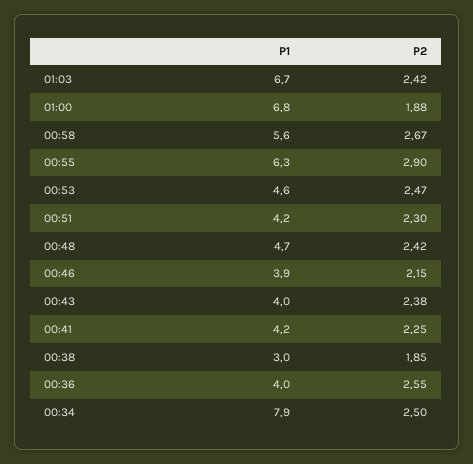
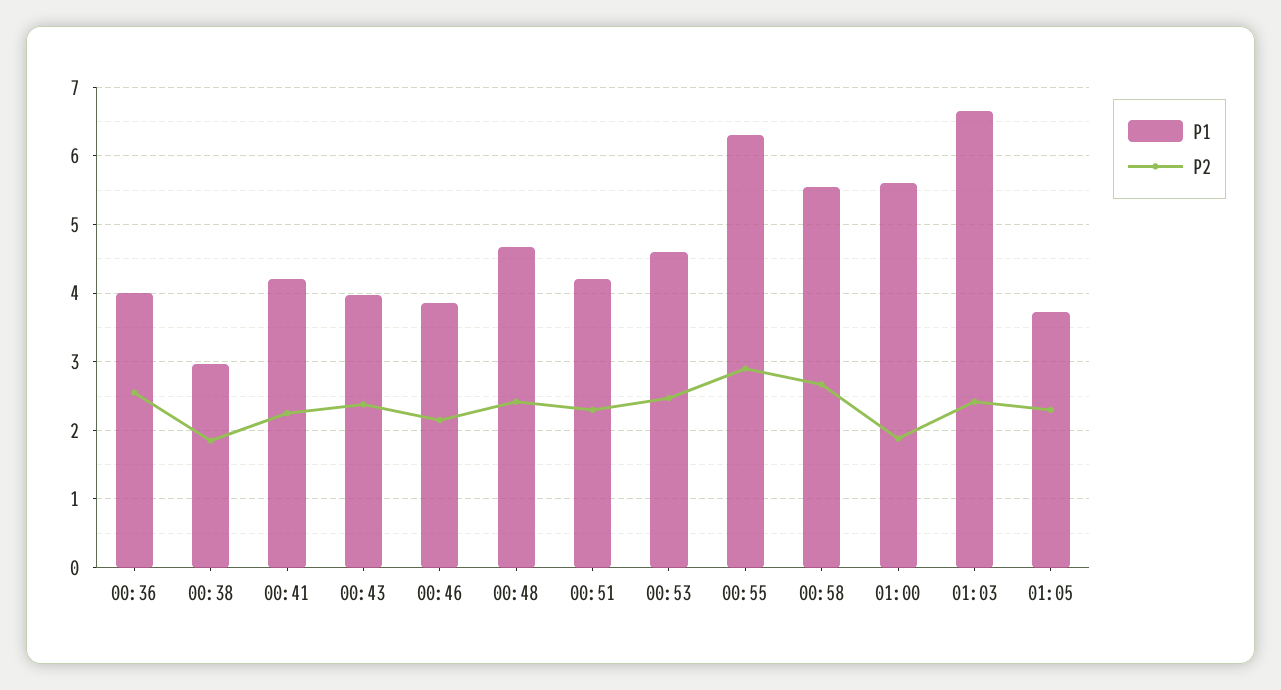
P1, 01:00: 6.8 -> 5.6
P1, 00:34: 7.9 -> none
P2, 00:34: 2.5 -> none
P1, 01:05: none -> 3.7
P2, 01:05: none -> 2.3

